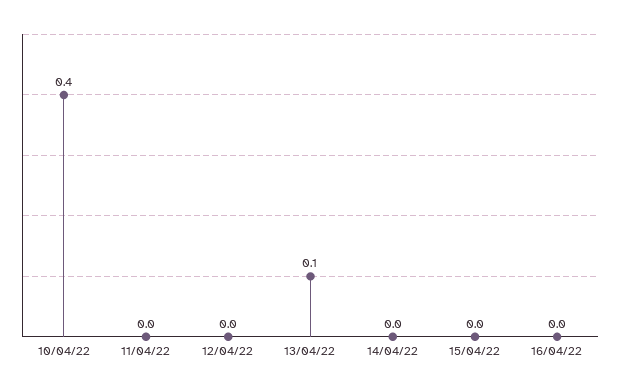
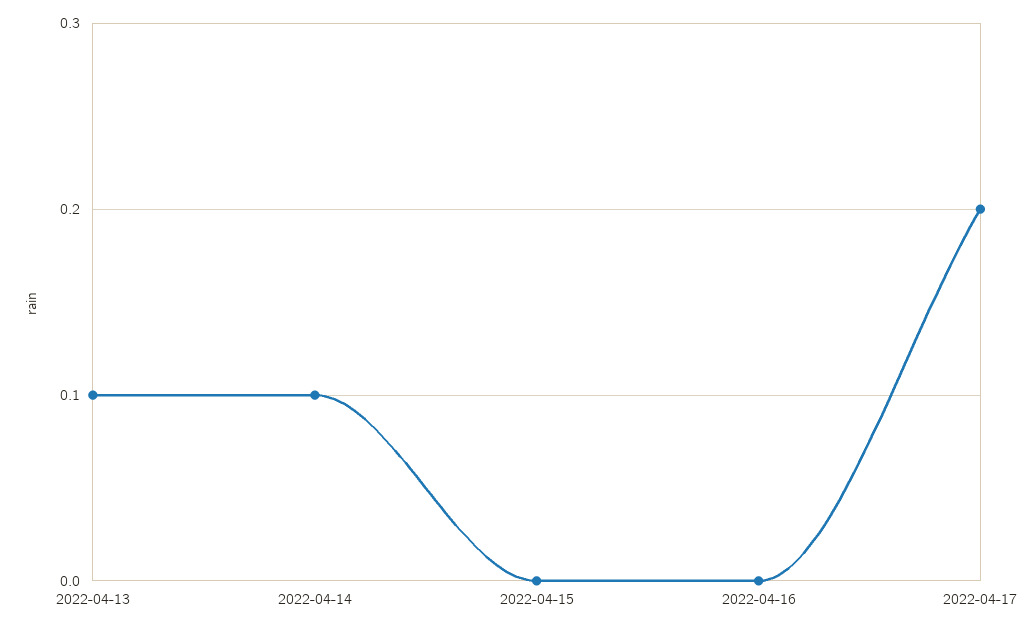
10/04/22: 0.4 -> none
11/04/22: 0 -> none
12/04/22: 0 -> none
14/04/22: 0 -> 0.1
2022-04-17: none -> 0.2

